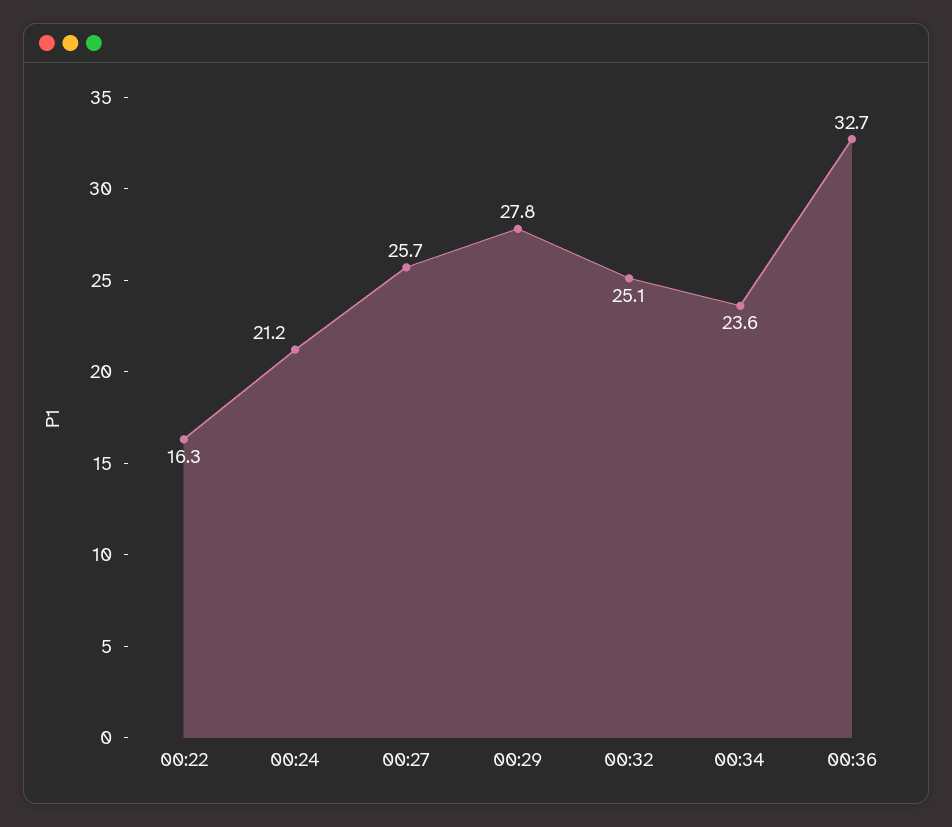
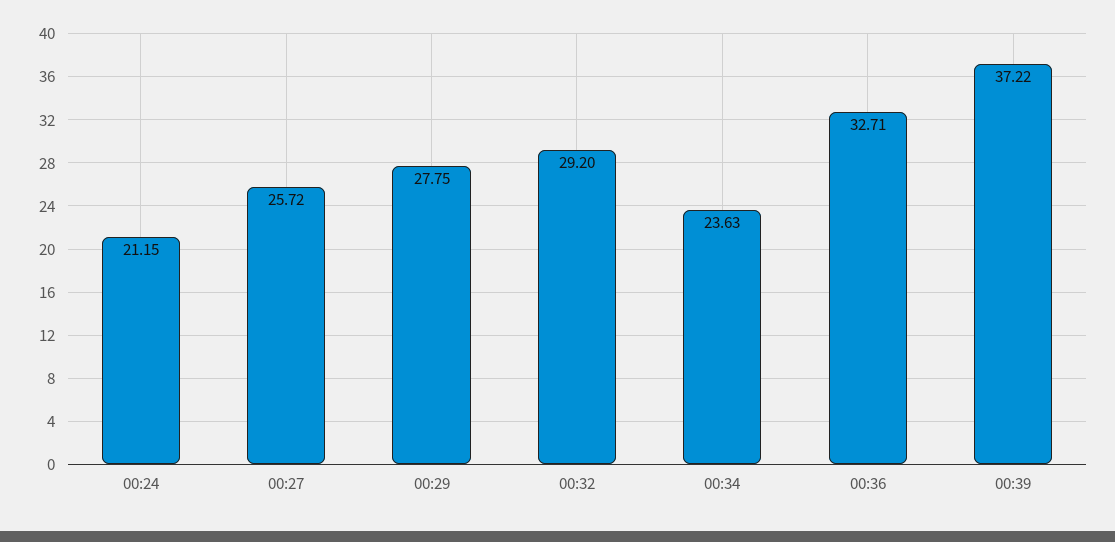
00:22: 16.3 -> none
00:32: 25.1 -> 29.2
00:39: none -> 37.22

